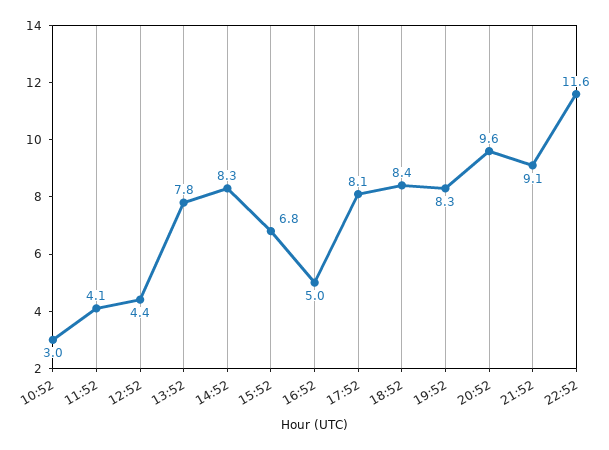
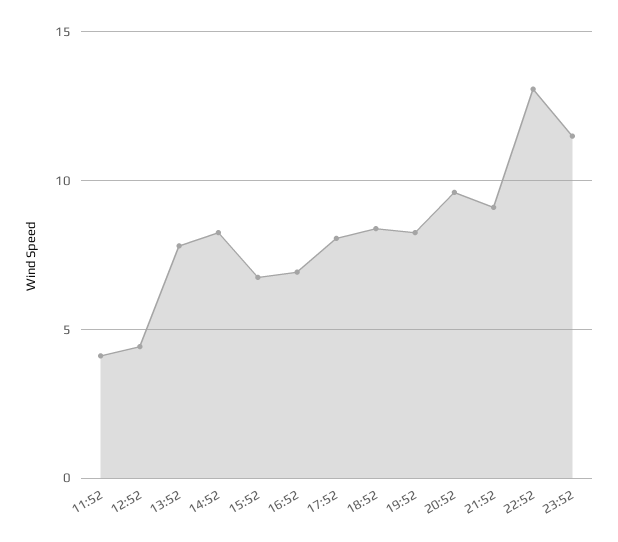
10:52: 3 -> none
16:52: 5 -> 7
22:52: 11.6 -> 13
23:52: none -> 11.5

